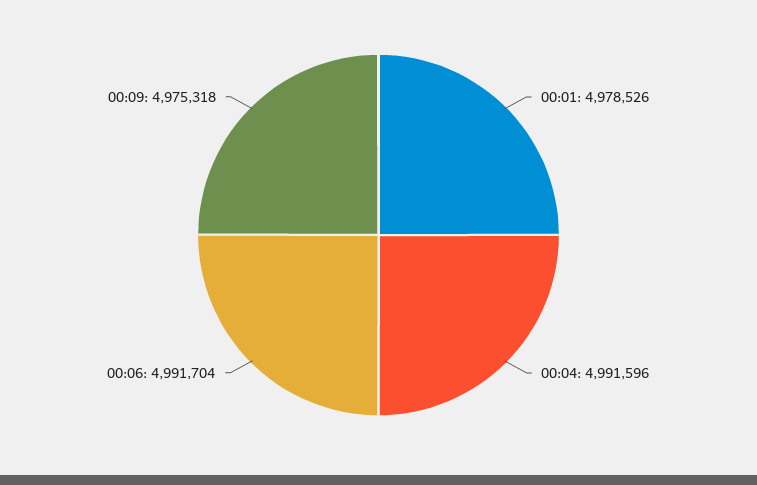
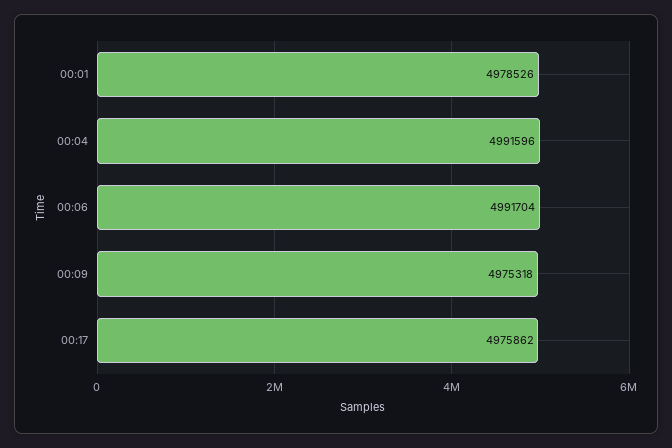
00:17: none -> 4975862

